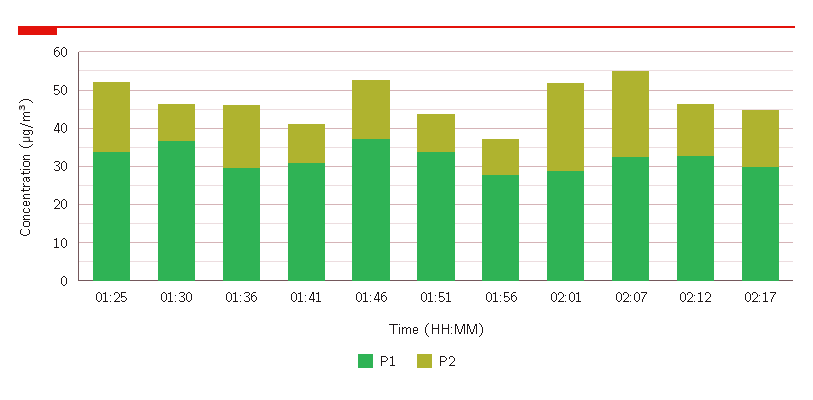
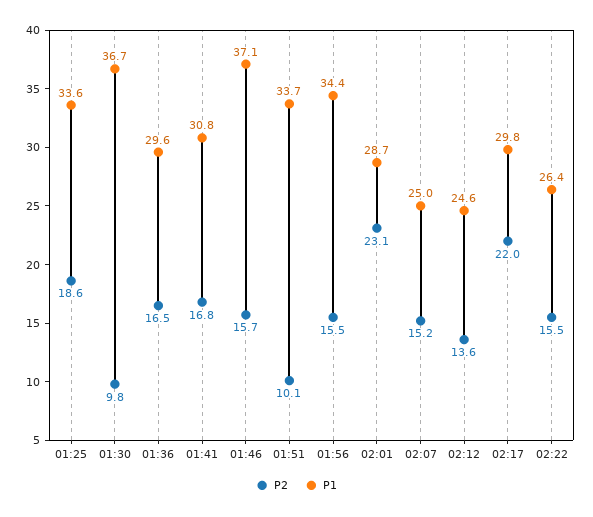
P2, 01:41: 10 -> 16.8
P1, 01:56: 27.5 -> 34.4
P2, 01:56: 10 -> 15.5
P1, 02:07: 32.5 -> 25
P2, 02:07: 22.5 -> 15.2
P1, 02:12: 32.5 -> 24.6
P2, 02:17: 15 -> 22
P2, 02:22: none -> 15.5
P1, 02:22: none -> 26.4

